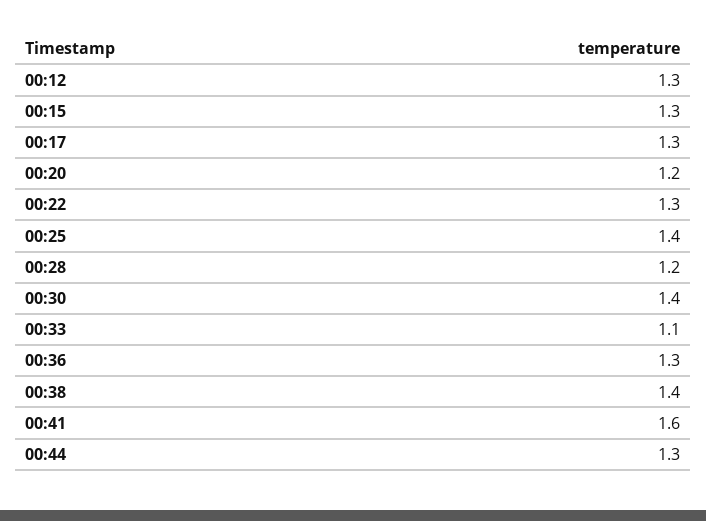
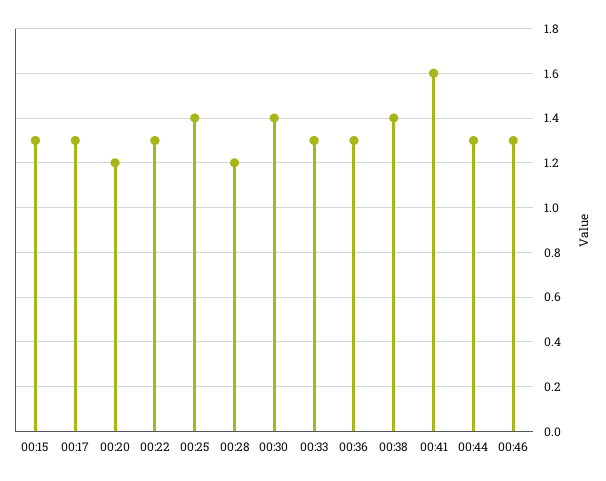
00:12: 1.3 -> none
00:33: 1.1 -> 1.3
00:46: none -> 1.3

